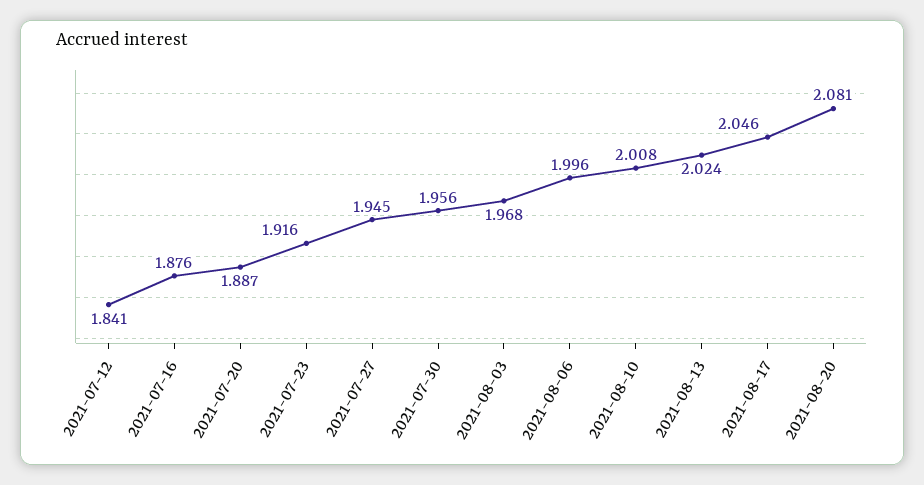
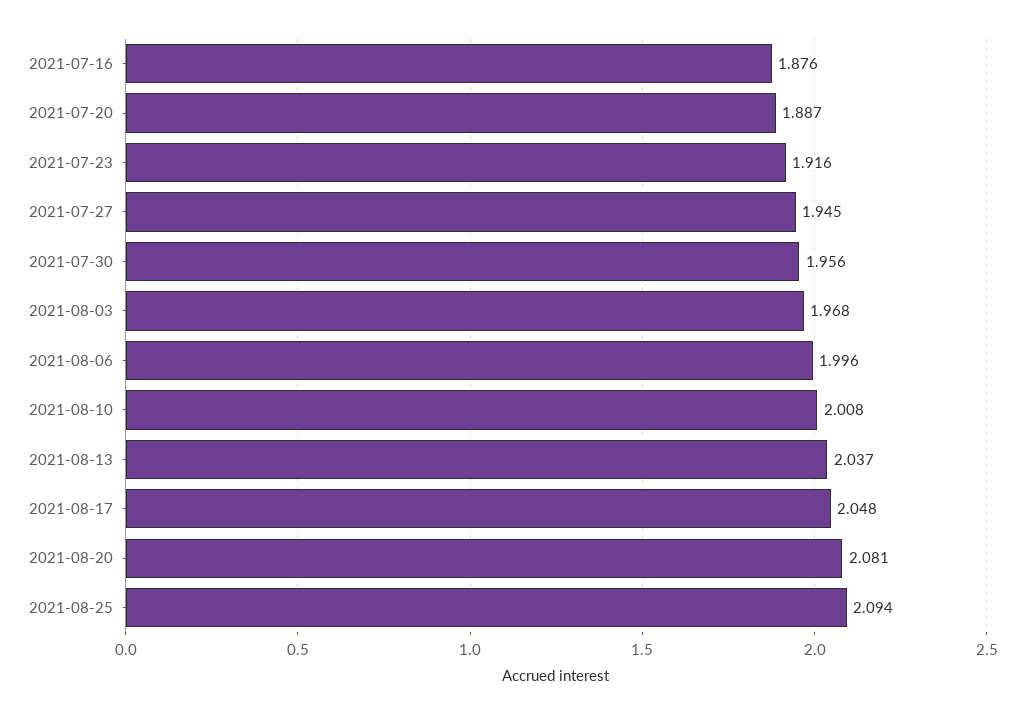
2021-07-12: 1.841 -> none
2021-08-13: 2.024 -> 2.037
2021-08-17: 2.046 -> 2.048
2021-08-25: none -> 2.094

